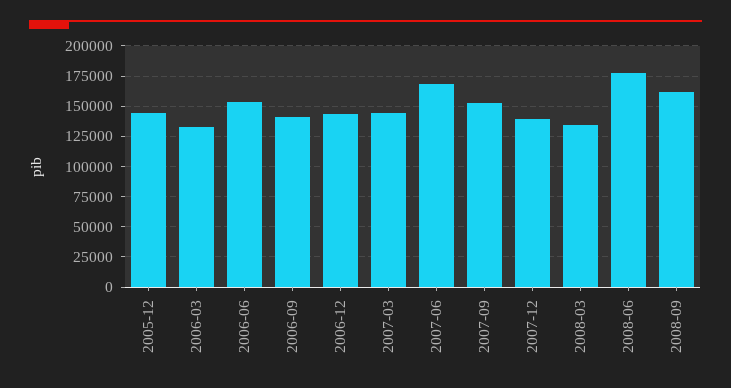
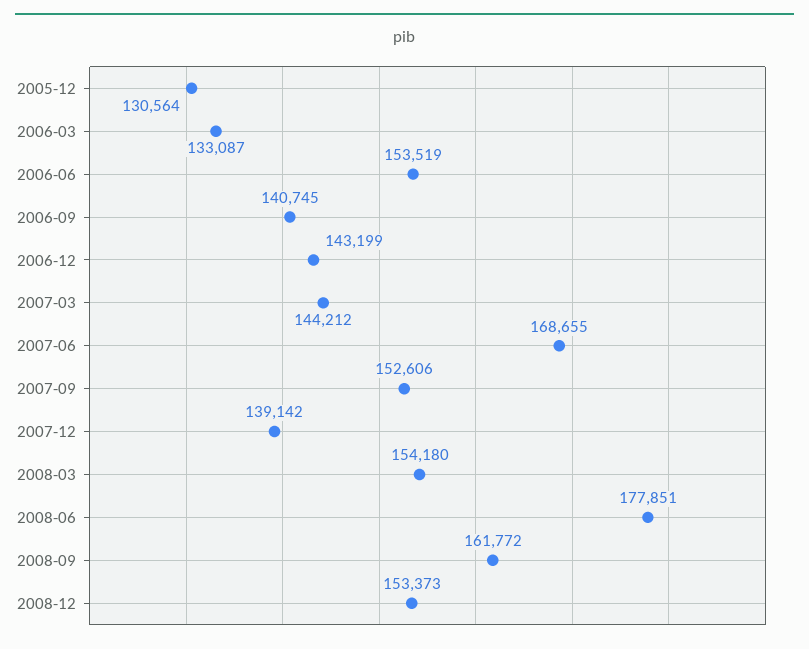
2005-12: 145000 -> 130564
2008-03: 135000 -> 154180
2008-12: none -> 153373

